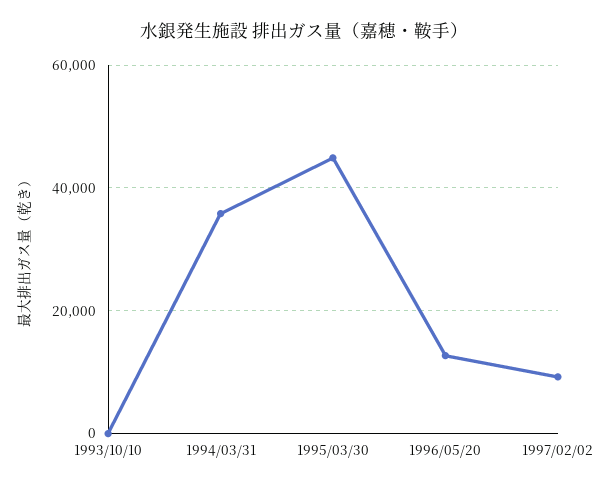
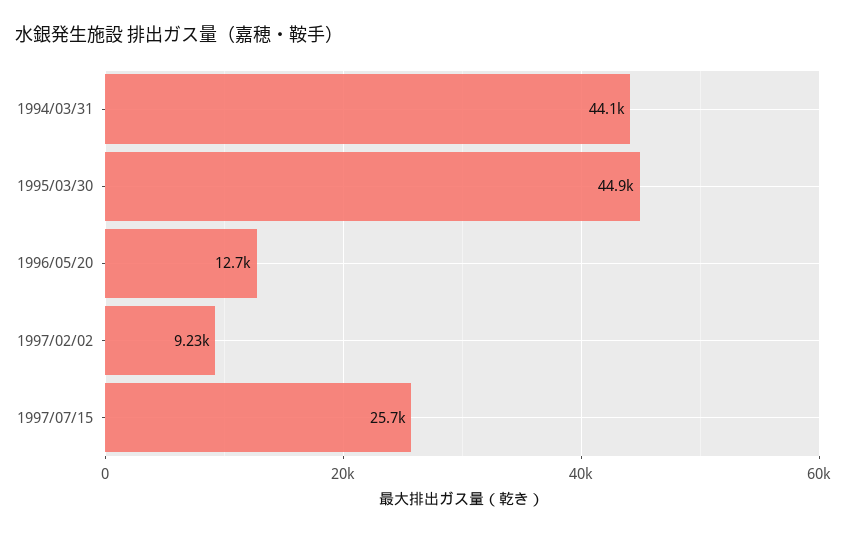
1993/10/10: 0 -> none
1994/03/31: 36000 -> 44100
1997/07/15: none -> 25700

